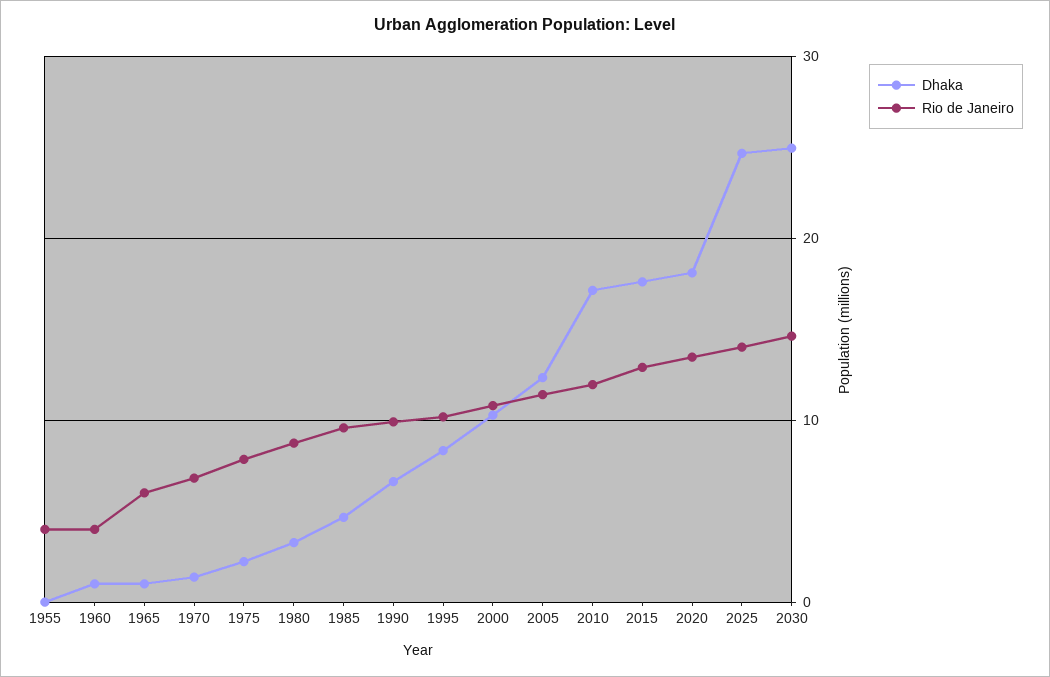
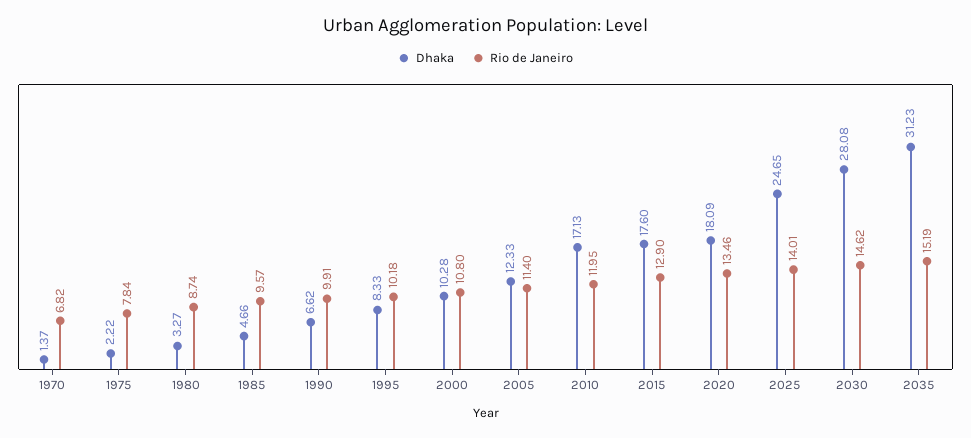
Dhaka, 1955: 0 -> none
Rio de Janeiro, 1955: 4 -> none
Dhaka, 1960: 1 -> none
Rio de Janeiro, 1960: 4 -> none
Dhaka, 1965: 1 -> none
Rio de Janeiro, 1965: 6 -> none
Dhaka, 2030: 25 -> 28.08
Dhaka, 2035: none -> 31.23
Rio de Janeiro, 2035: none -> 15.19

